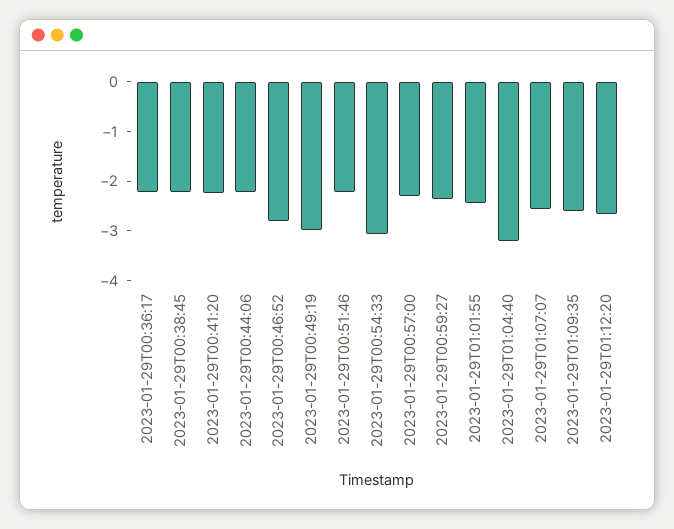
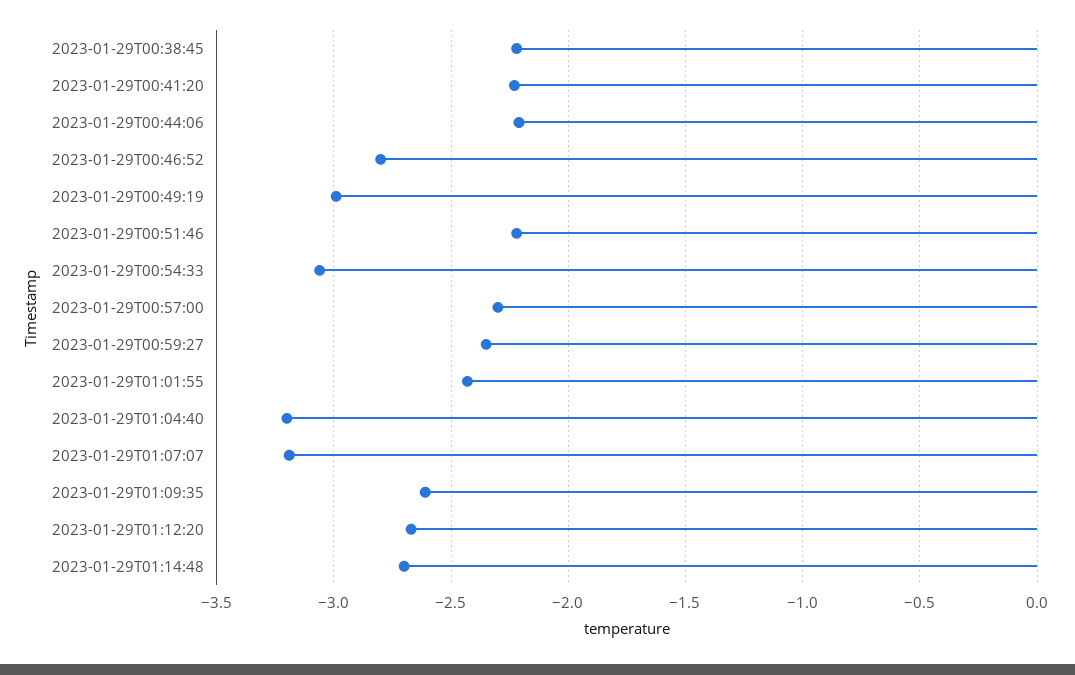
2023-01-29T00:36:17: -2.2 -> none
2023-01-29T01:07:07: -2.6 -> -3.2
2023-01-29T01:14:48: none -> -2.7

